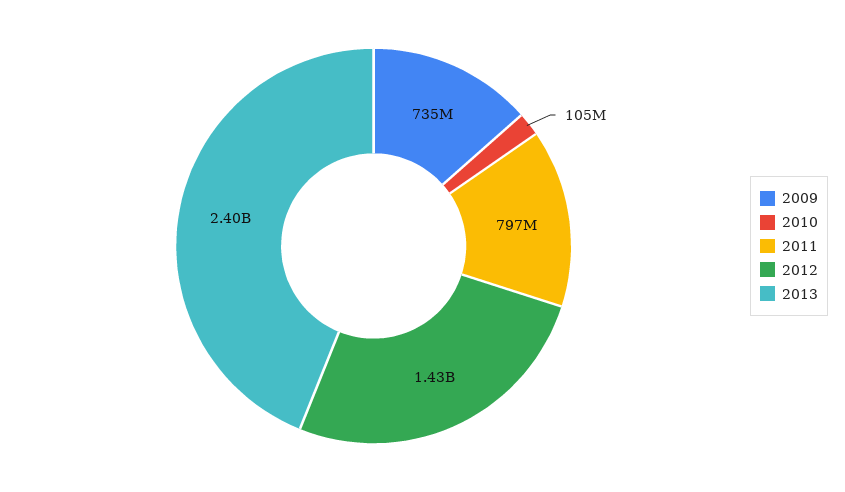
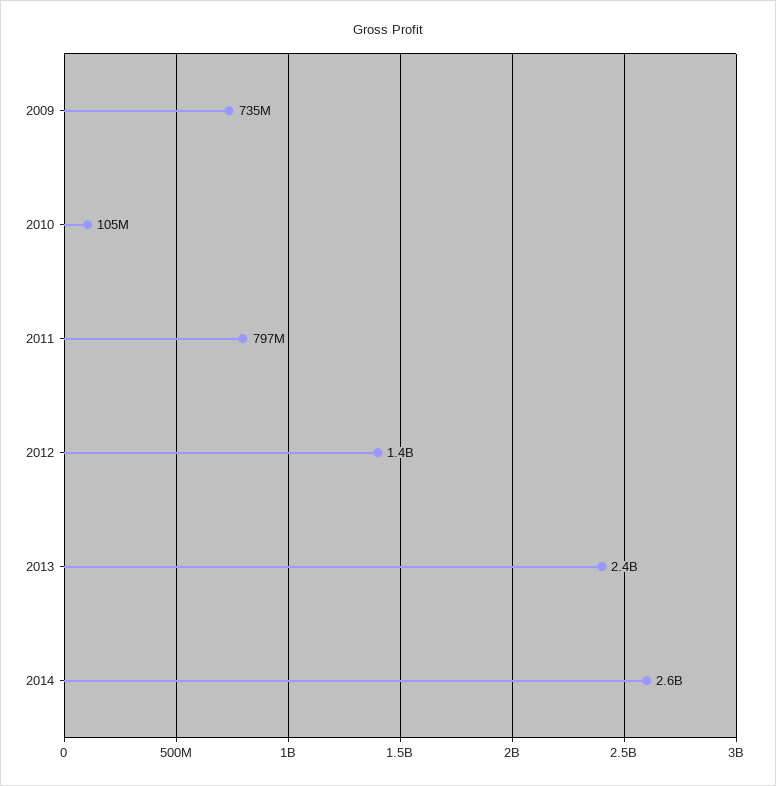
2014: none -> 2600000000

